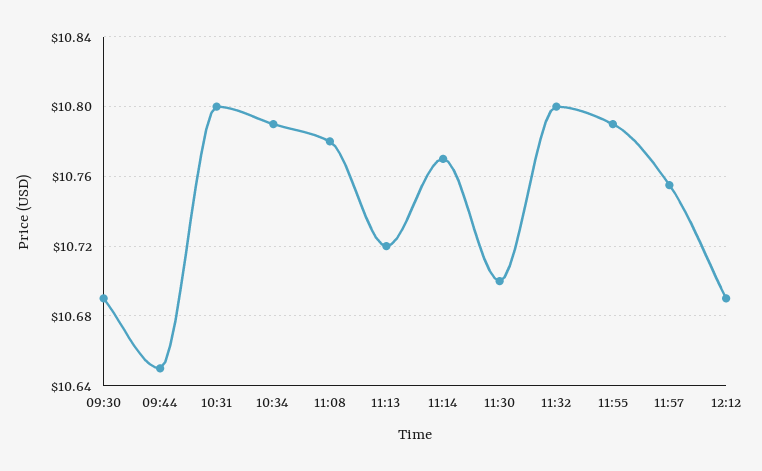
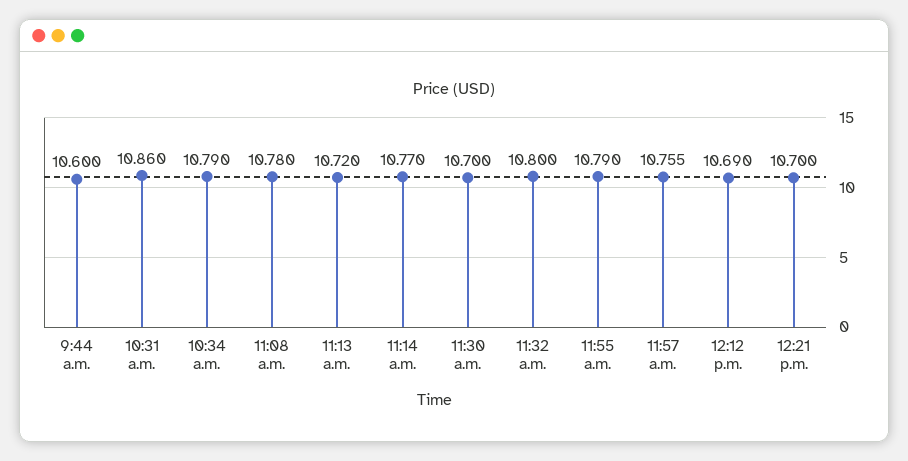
09:30: 10.69 -> none
09:44: 10.65 -> 10.6
10:31: 10.8 -> 10.86
12:21 p.m.: none -> 10.7

